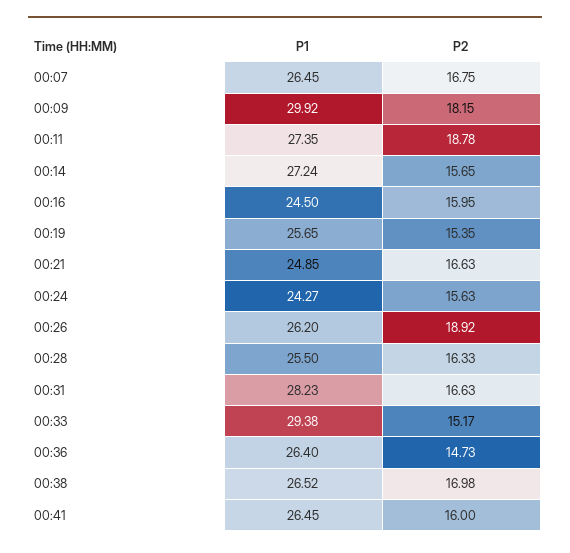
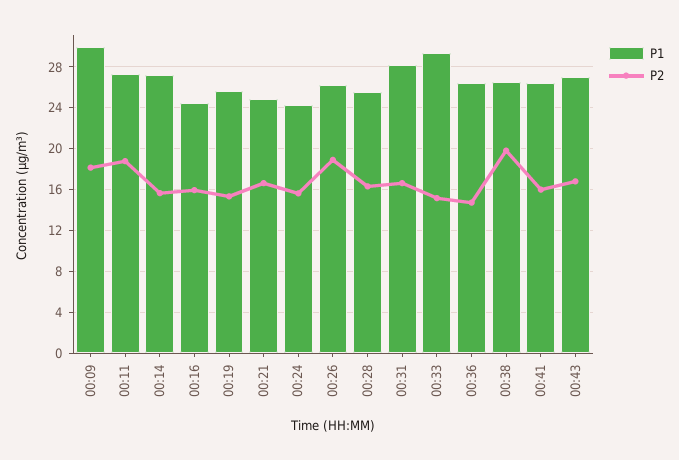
P1, 00:07: 26.45 -> none
P2, 00:07: 16.75 -> none
P2, 00:38: 16.98 -> 20
P1, 00:43: none -> 27
P2, 00:43: none -> 17

